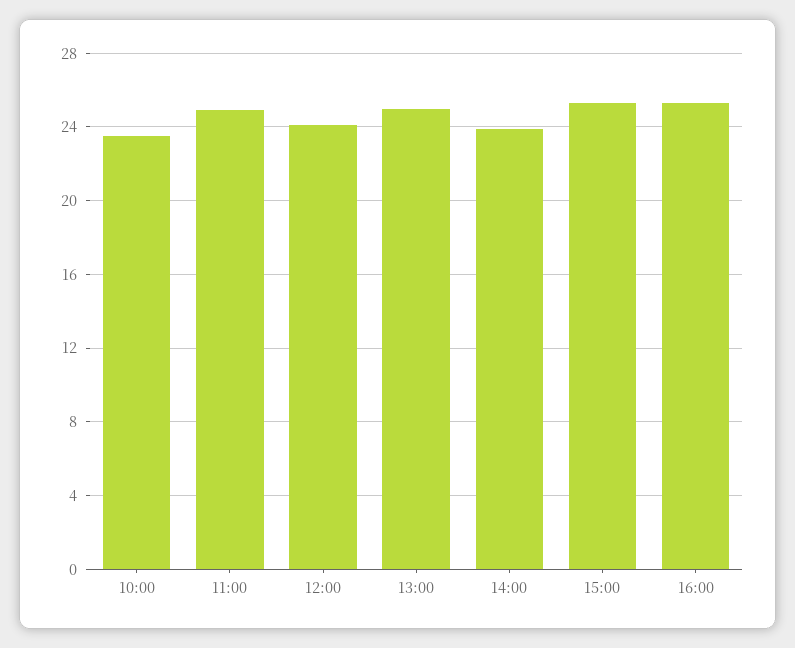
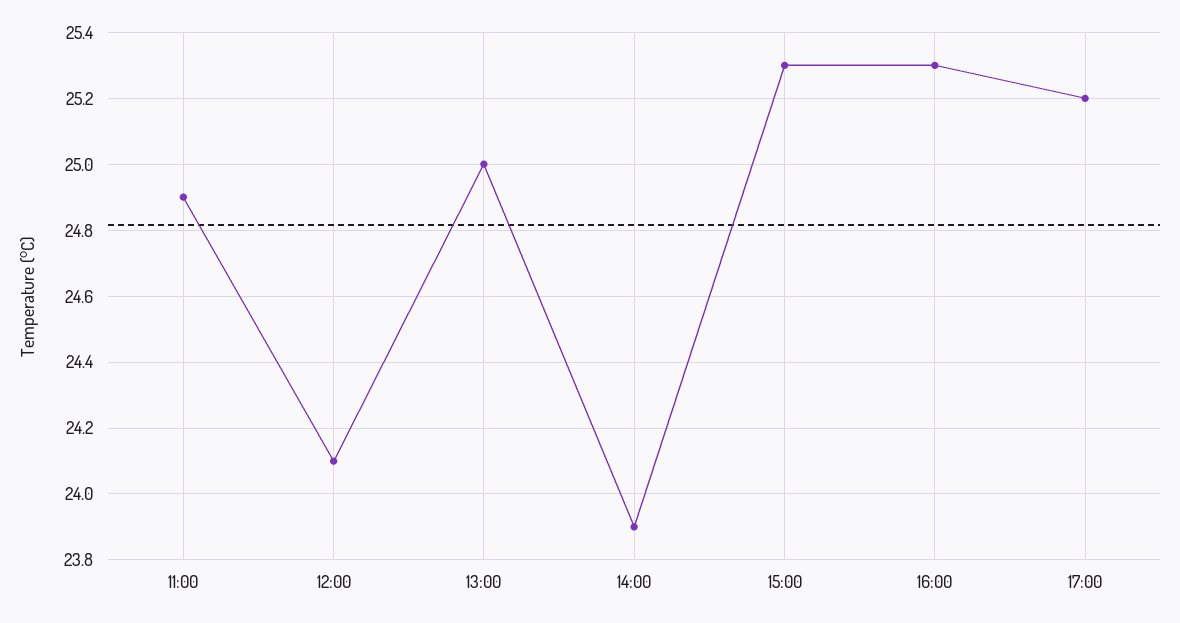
10:00: 23.5 -> none
17:00: none -> 25.2

